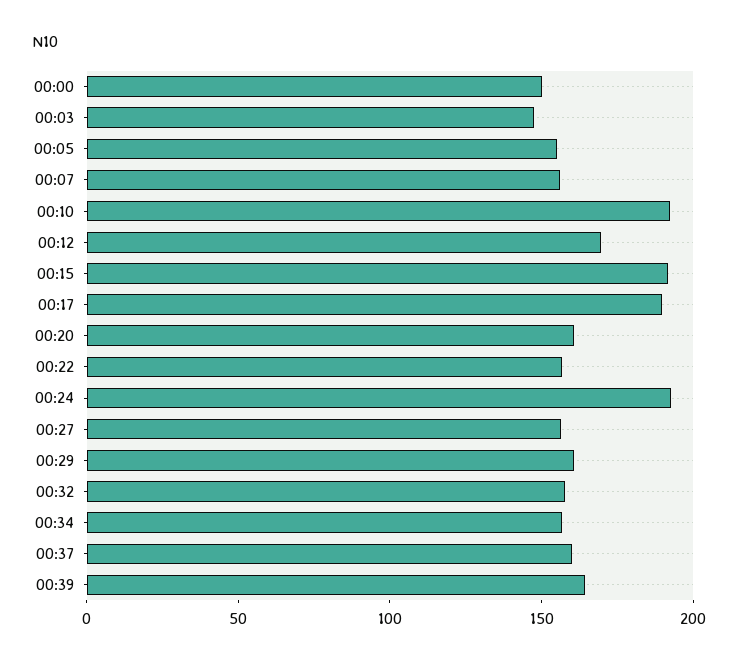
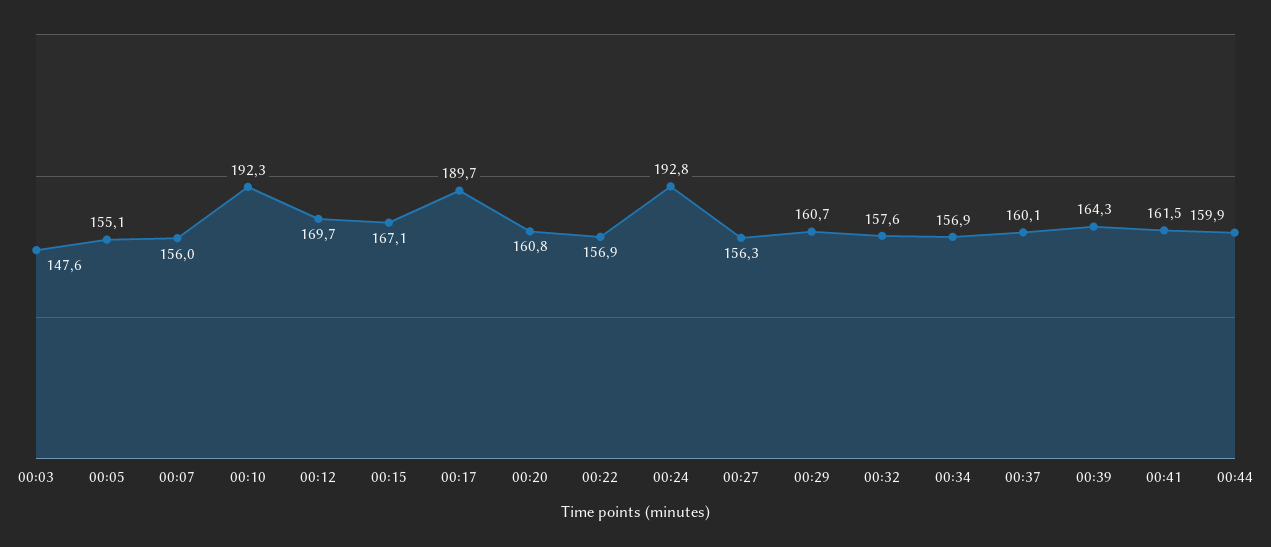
00:00: 150 -> none
00:15: 190 -> 167.1
00:41: none -> 161.5
00:44: none -> 159.9

